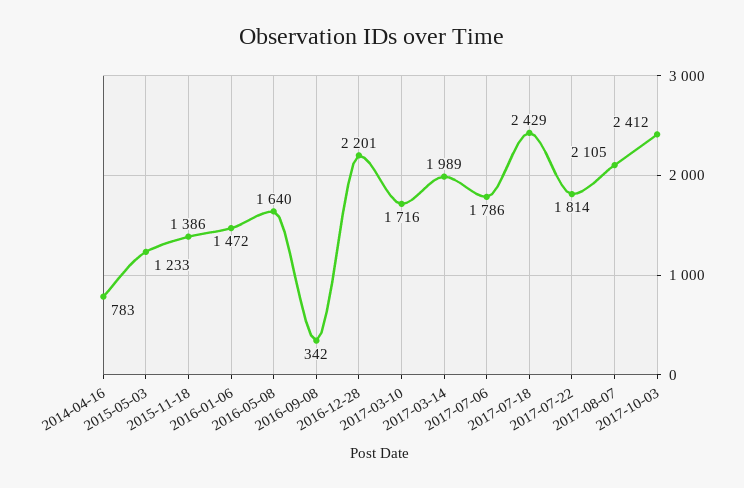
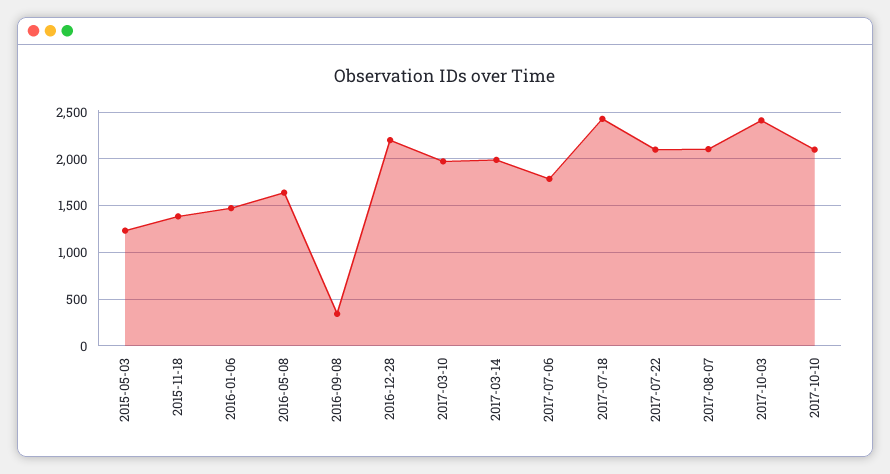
2014-04-16: 783 -> none
2017-03-10: 1716 -> 2000
2017-07-22: 1814 -> 2100
2017-10-10: none -> 2100

